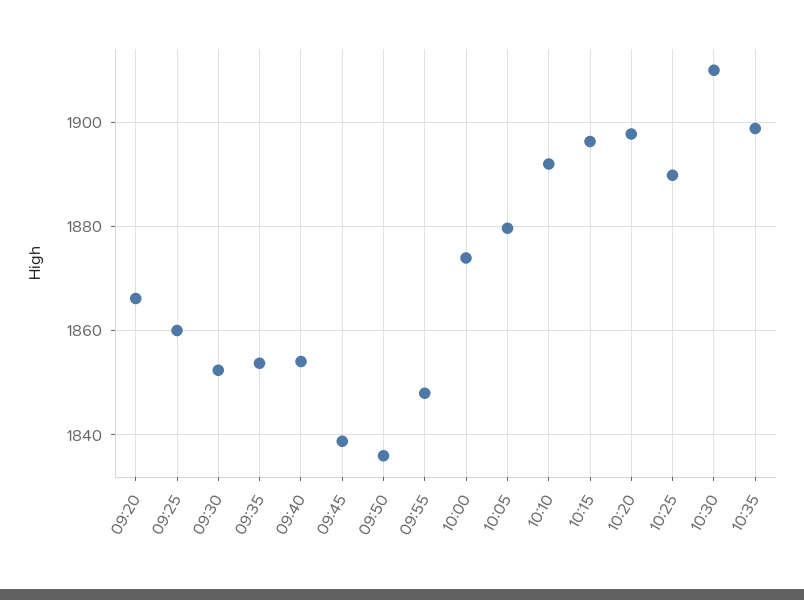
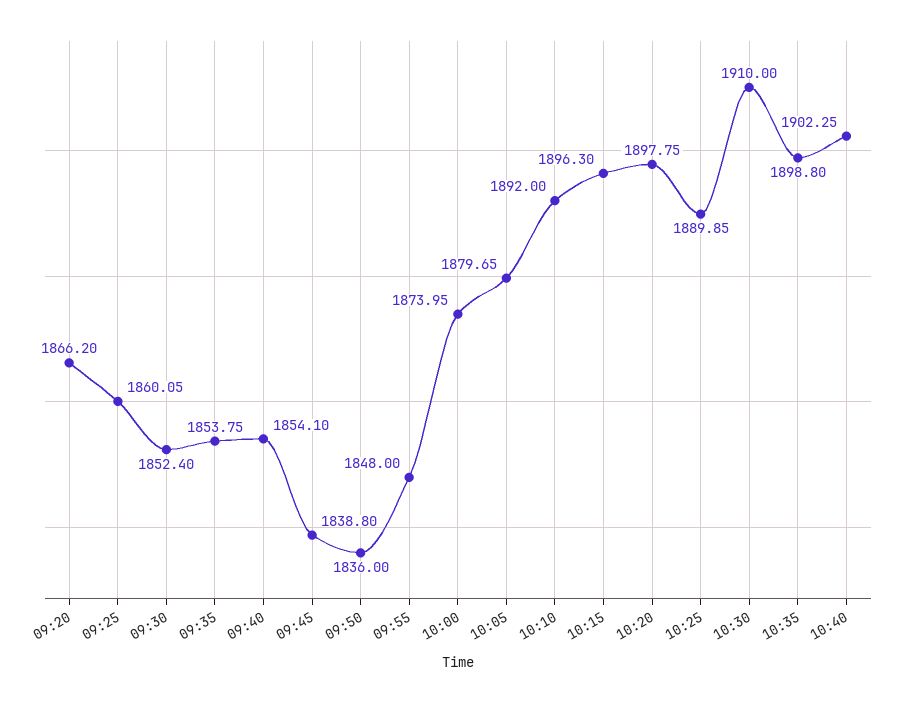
10:40: none -> 1902.25

